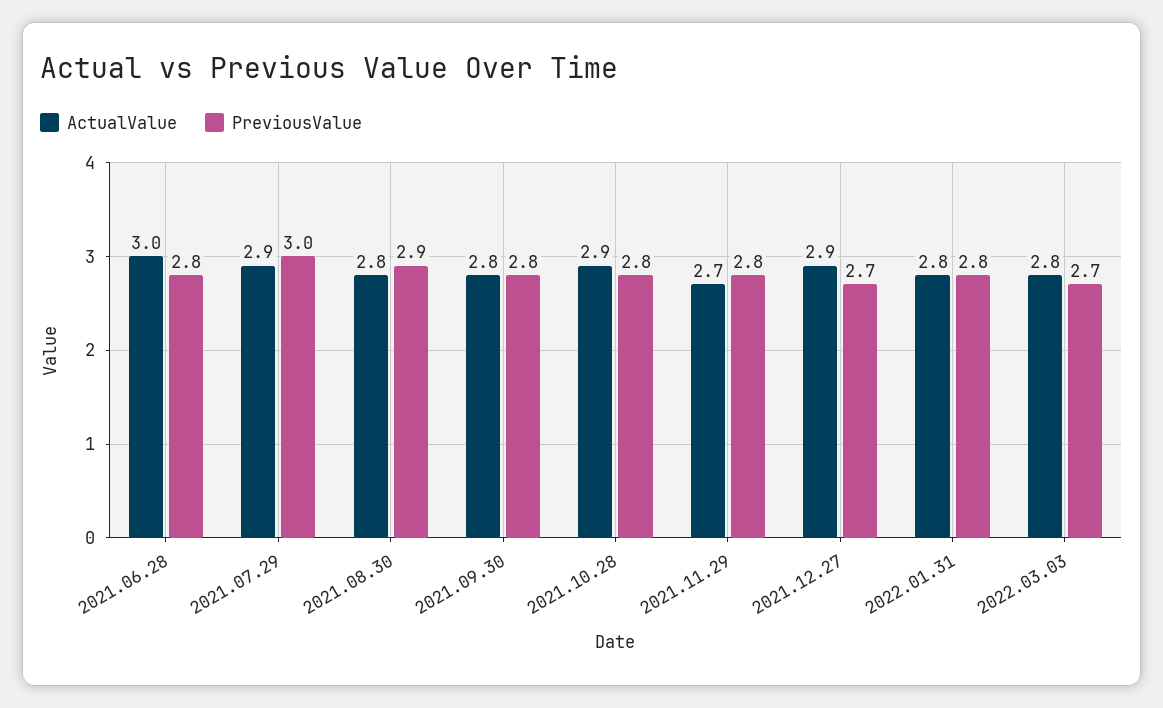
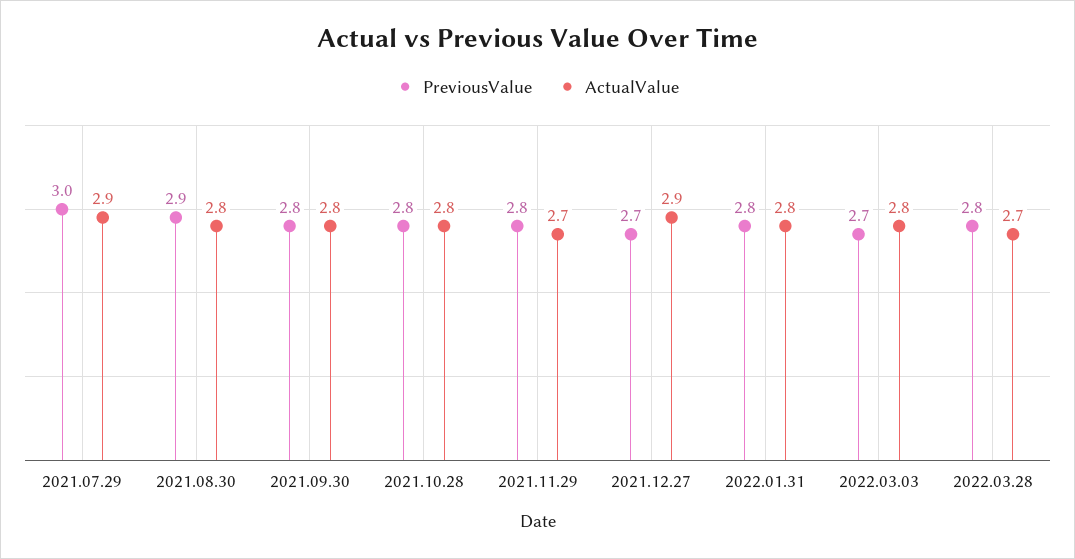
ActualValue, 2021.06.28: 3 -> none
PreviousValue, 2021.06.28: 2.8 -> none
ActualValue, 2021.10.28: 2.9 -> 2.8
PreviousValue, 2022.03.28: none -> 2.8
ActualValue, 2022.03.28: none -> 2.7

